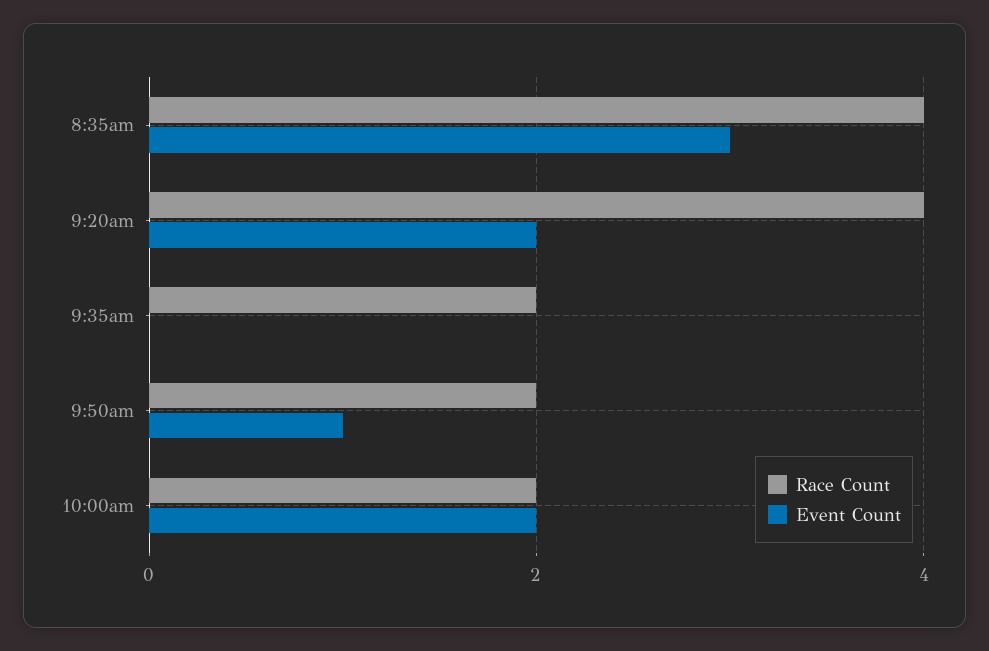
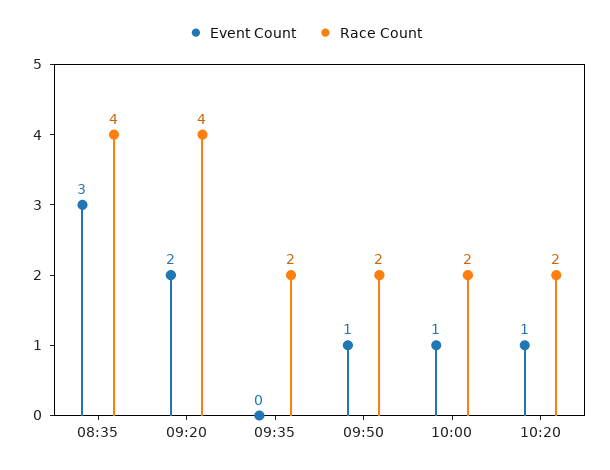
Event Count, 10:00am: 2 -> 1
Event Count, 10:20: none -> 1
Race Count, 10:20: none -> 2

